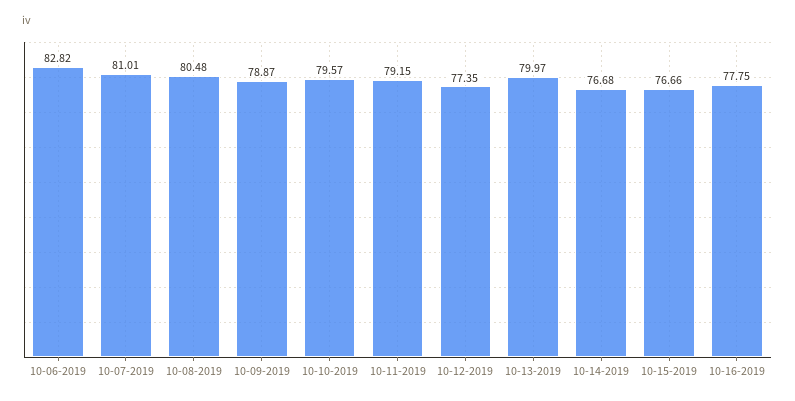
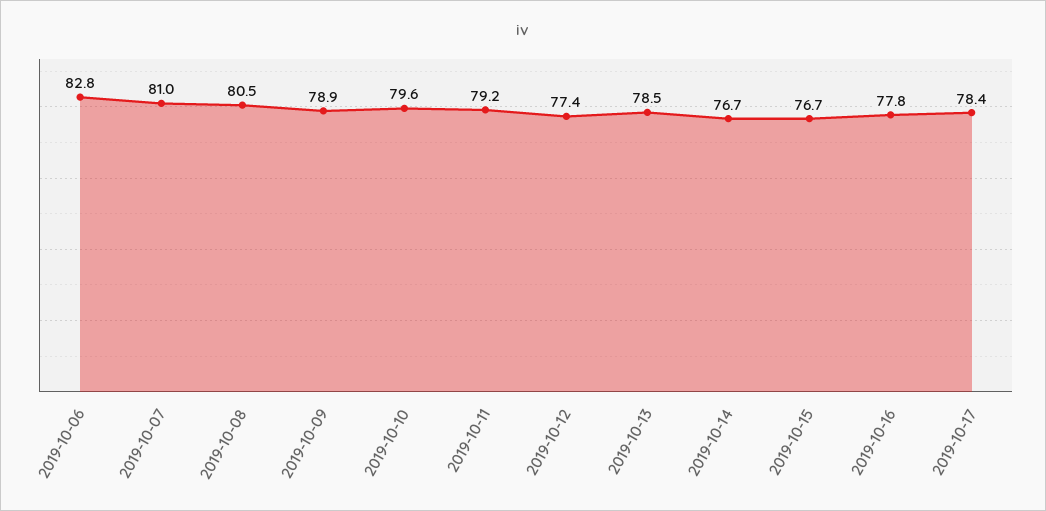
10-13-2019: 79.97 -> 78.5
2019-10-17: none -> 78.4

